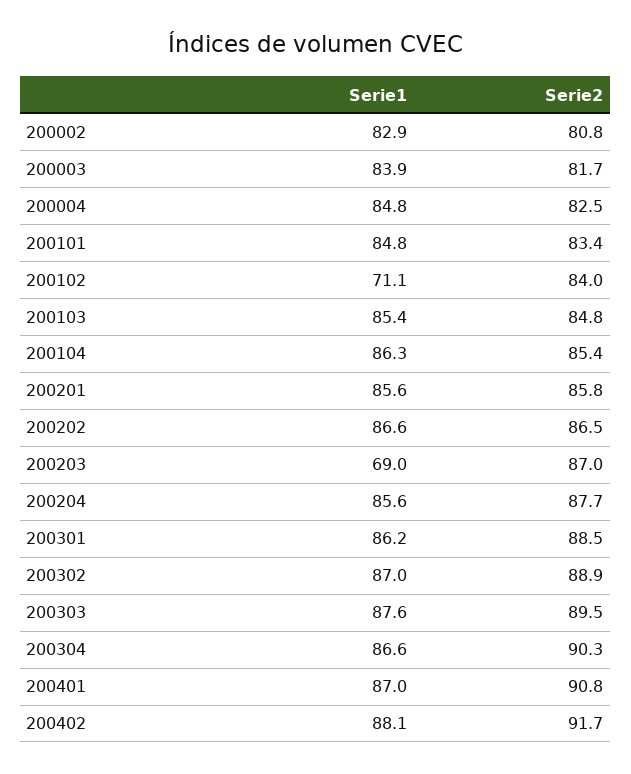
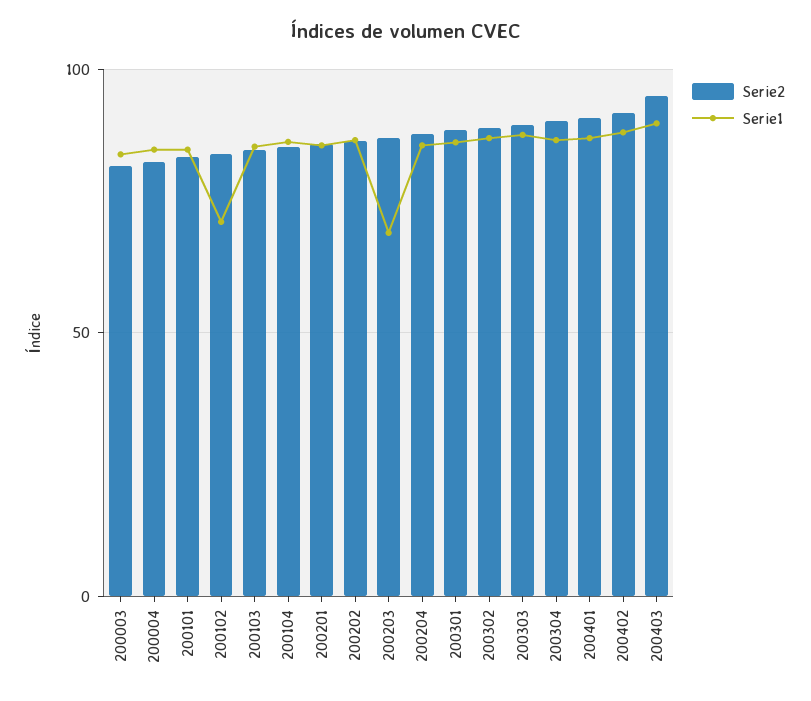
Serie1, 200002: 82.9 -> none
Serie2, 200002: 80.8 -> none
Serie2, 200403: none -> 95
Serie1, 200403: none -> 90

